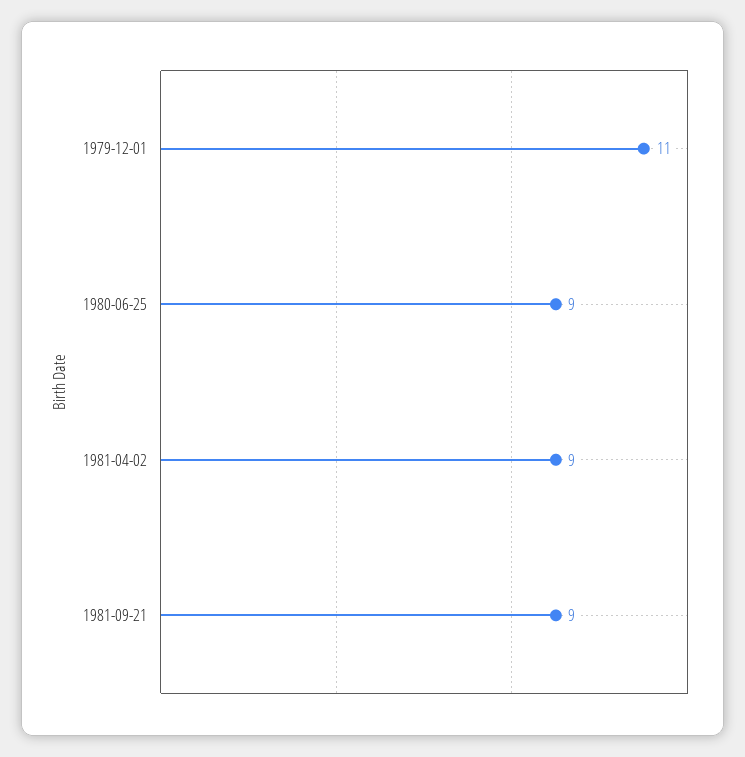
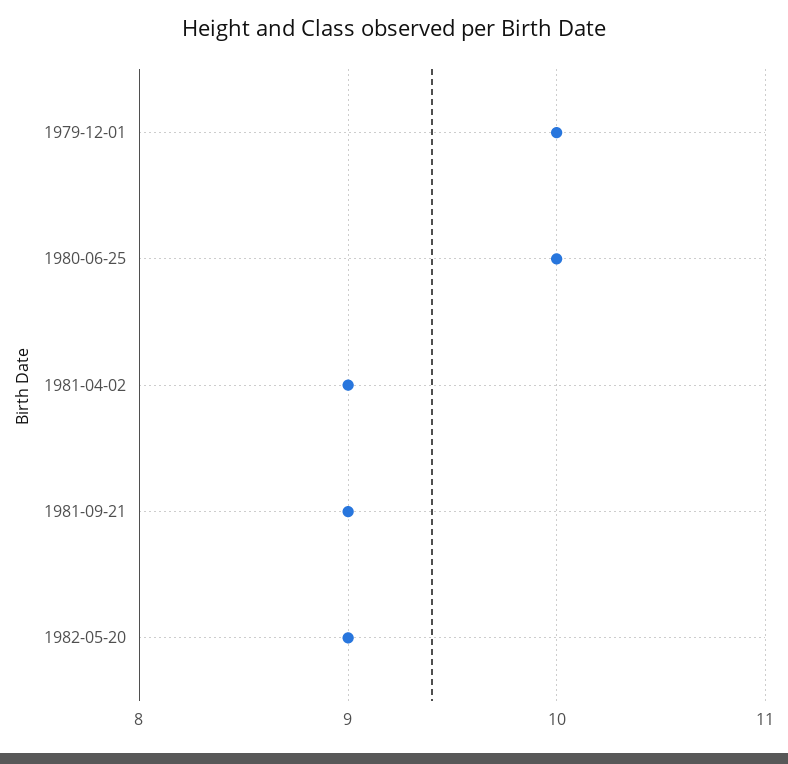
1979-12-01: 11 -> 10
1980-06-25: 9 -> 10
1982-05-20: none -> 9

